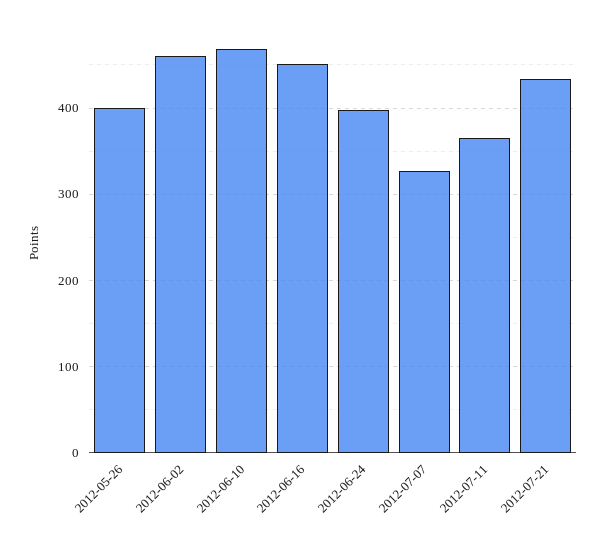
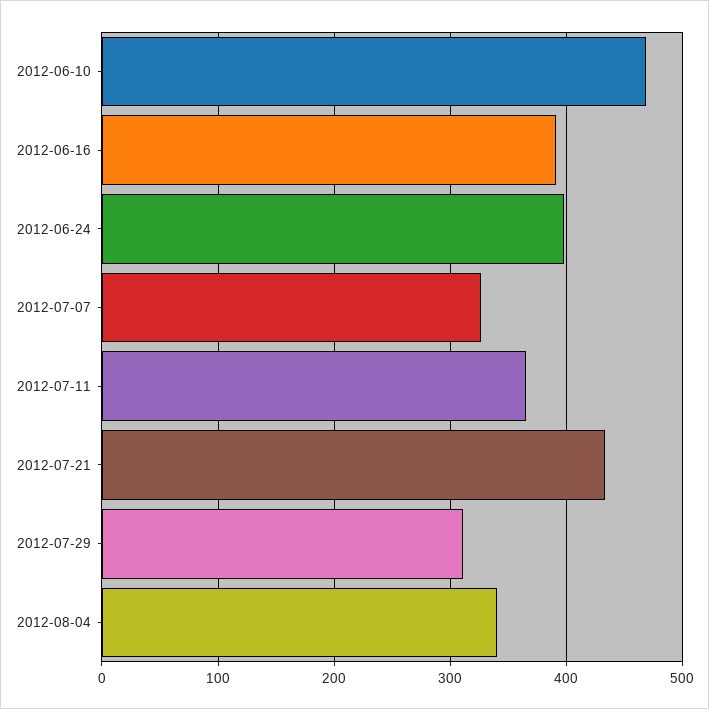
2012-05-26: 400 -> none
2012-06-02: 460 -> none
2012-06-16: 450 -> 390
2012-07-29: none -> 310
2012-08-04: none -> 340

